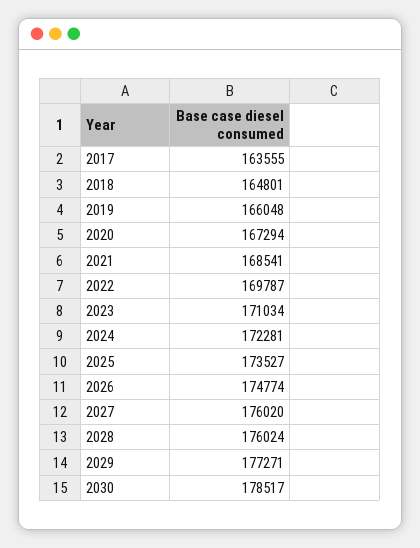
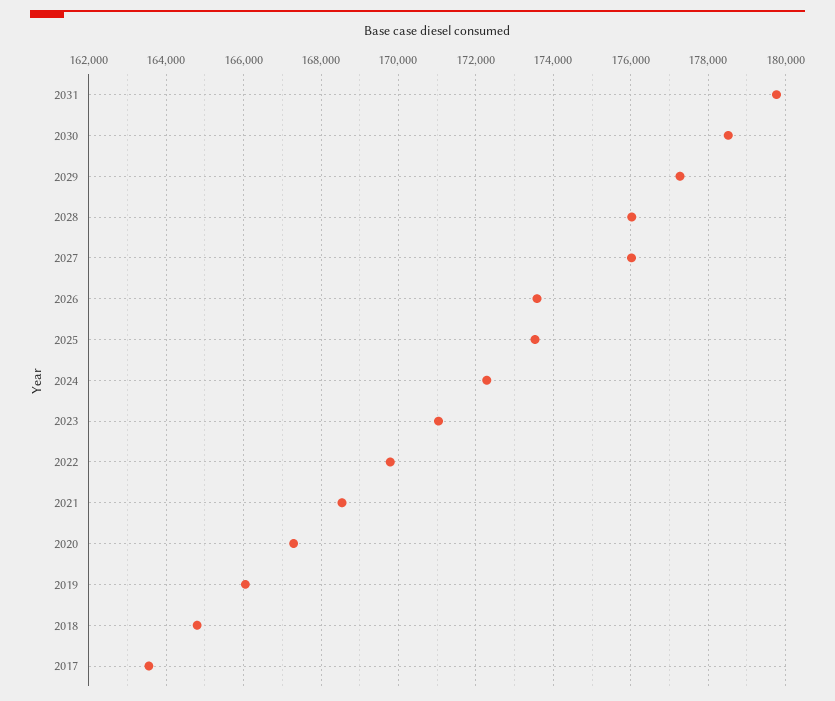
2026: 174774 -> 173600
2031: none -> 179800

